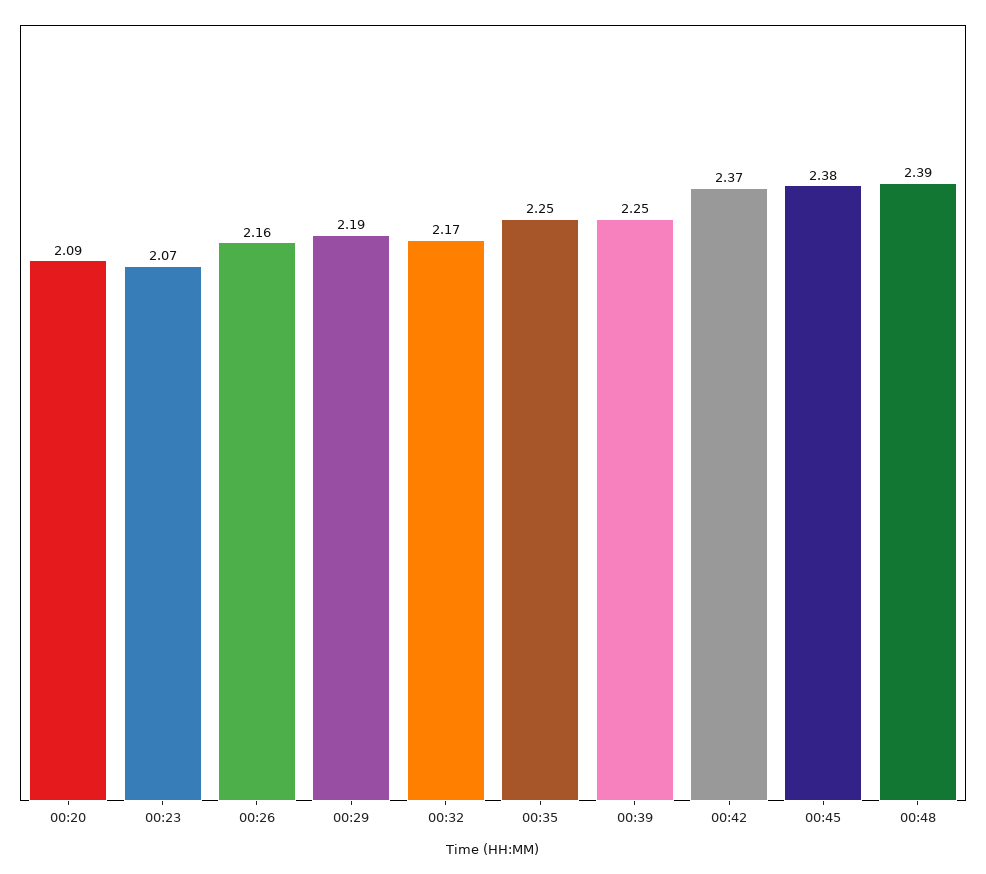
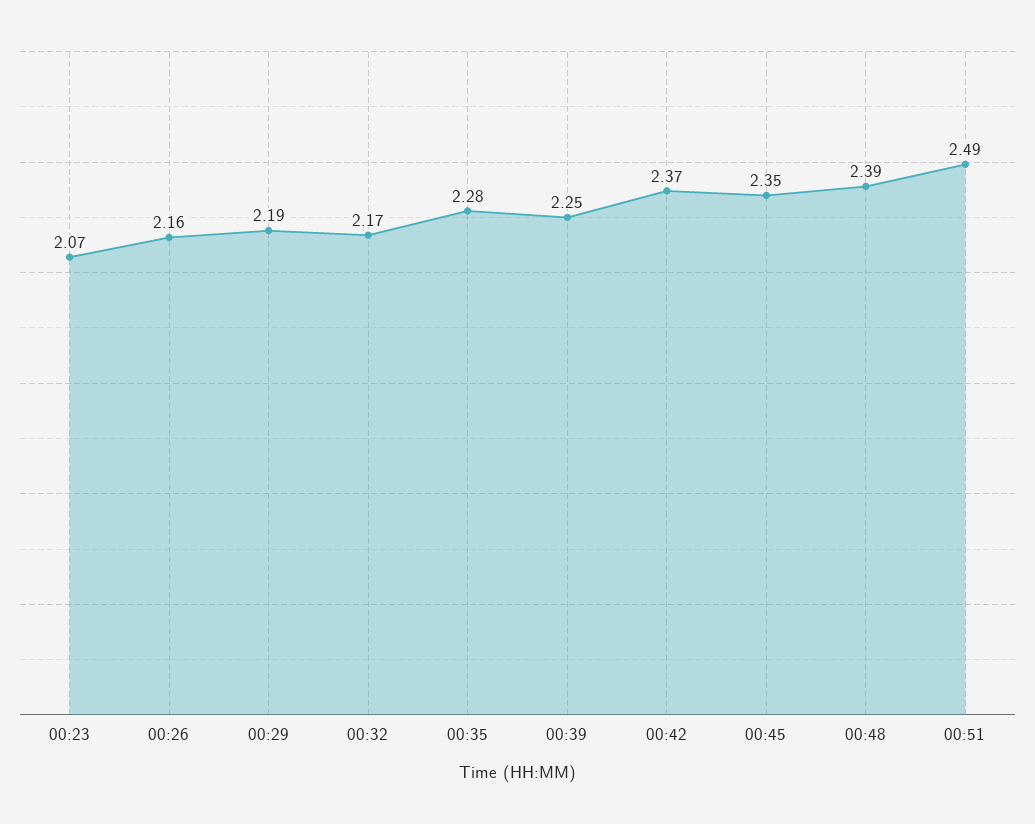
00:20: 2.09 -> none
00:35: 2.25 -> 2.28
00:45: 2.38 -> 2.35
00:51: none -> 2.49

